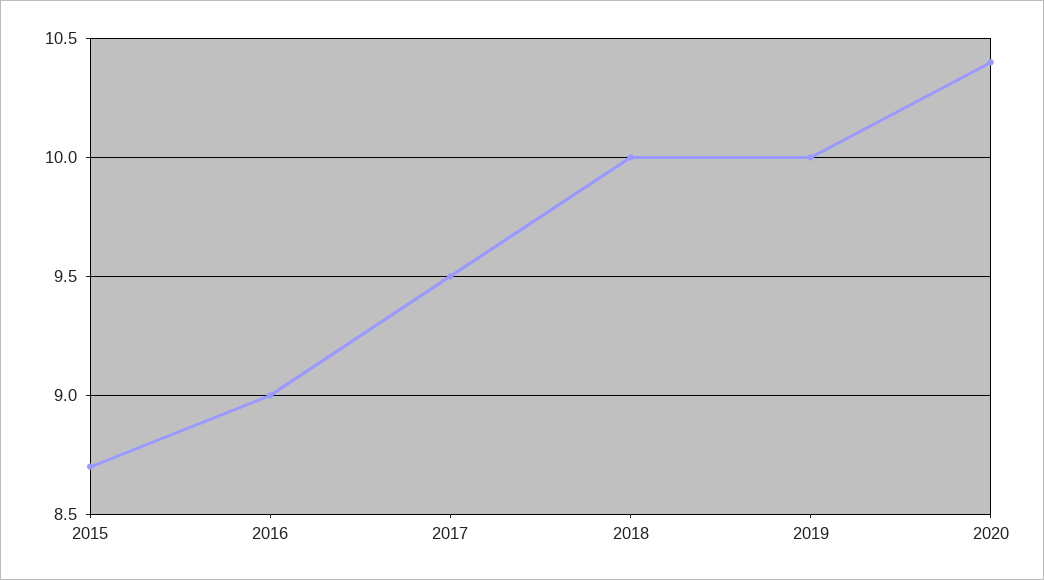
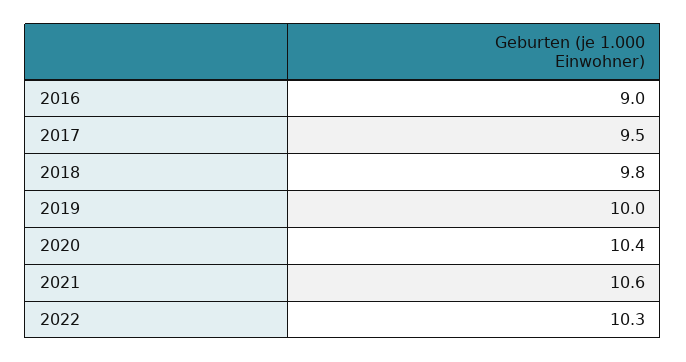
2015: 8.7 -> none
2018: 10 -> 9.8
2021: none -> 10.6
2022: none -> 10.3

